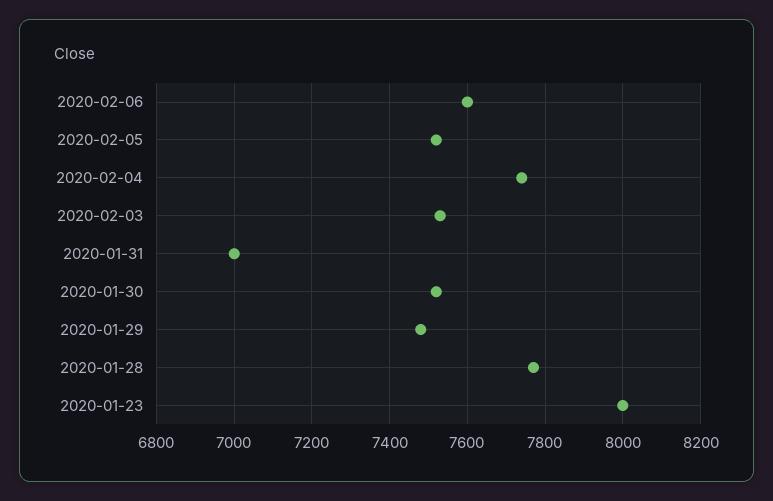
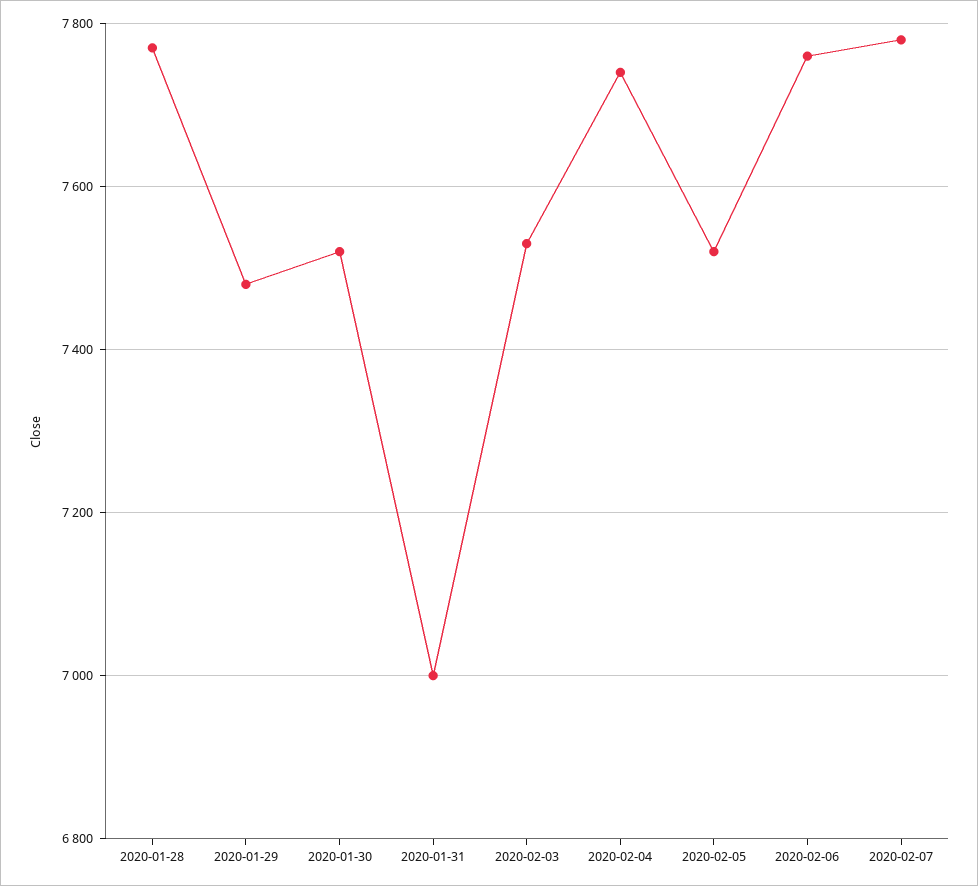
2020-02-06: 7600 -> 7760
2020-01-23: 8000 -> none
2020-02-07: none -> 7780

